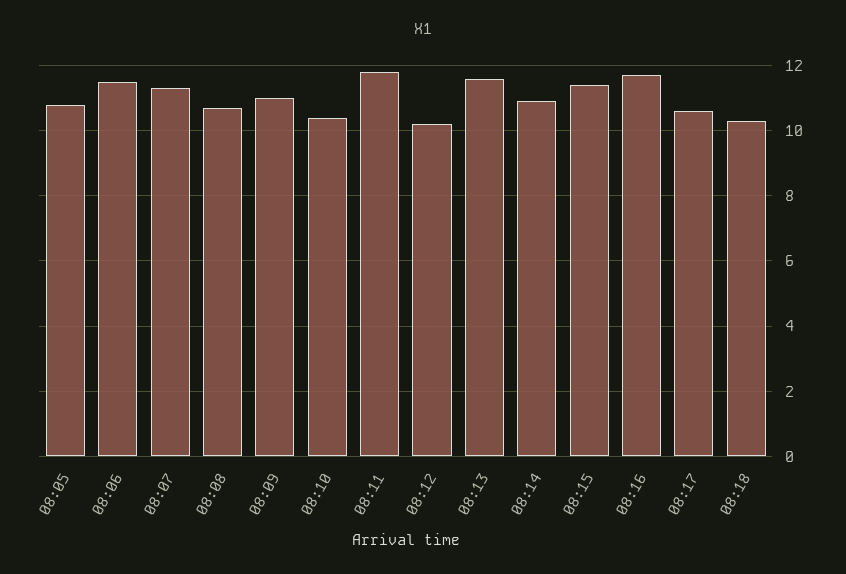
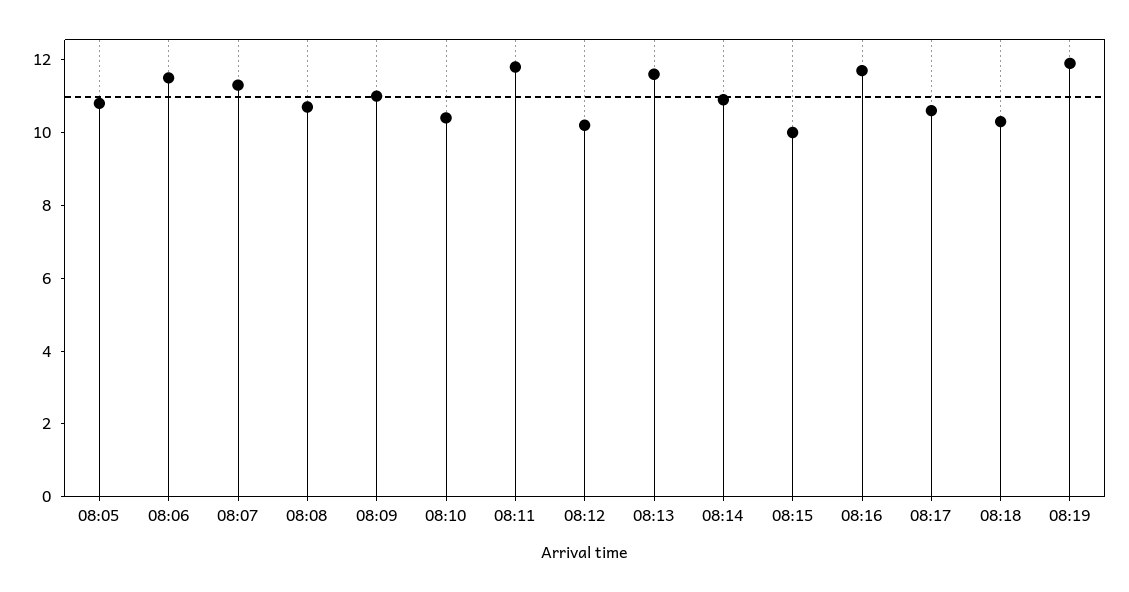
08:15: 11.5 -> 10
08:19: none -> 12

